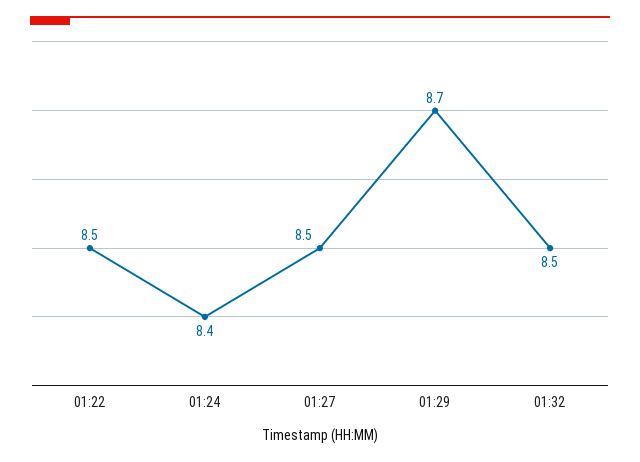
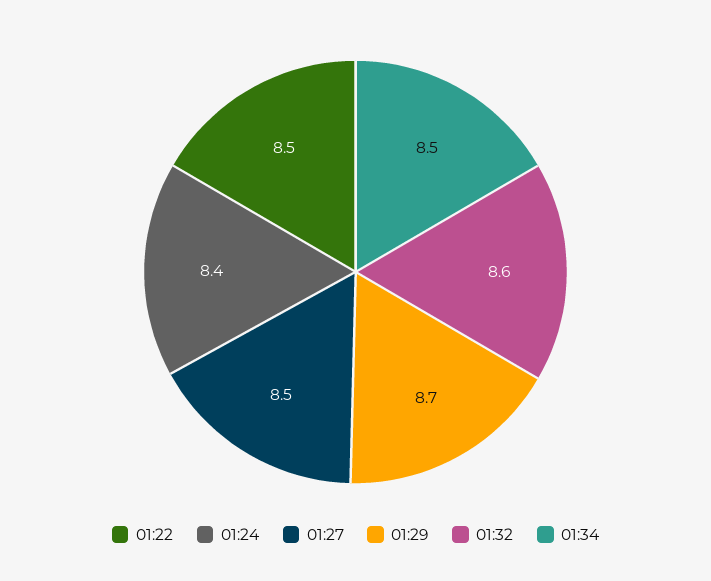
01:32: 8.5 -> 8.6
01:34: none -> 8.5

